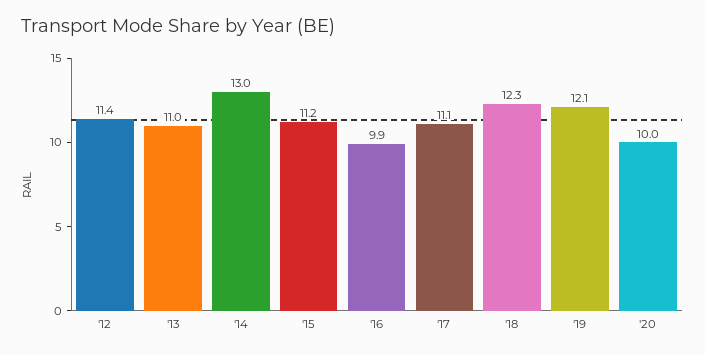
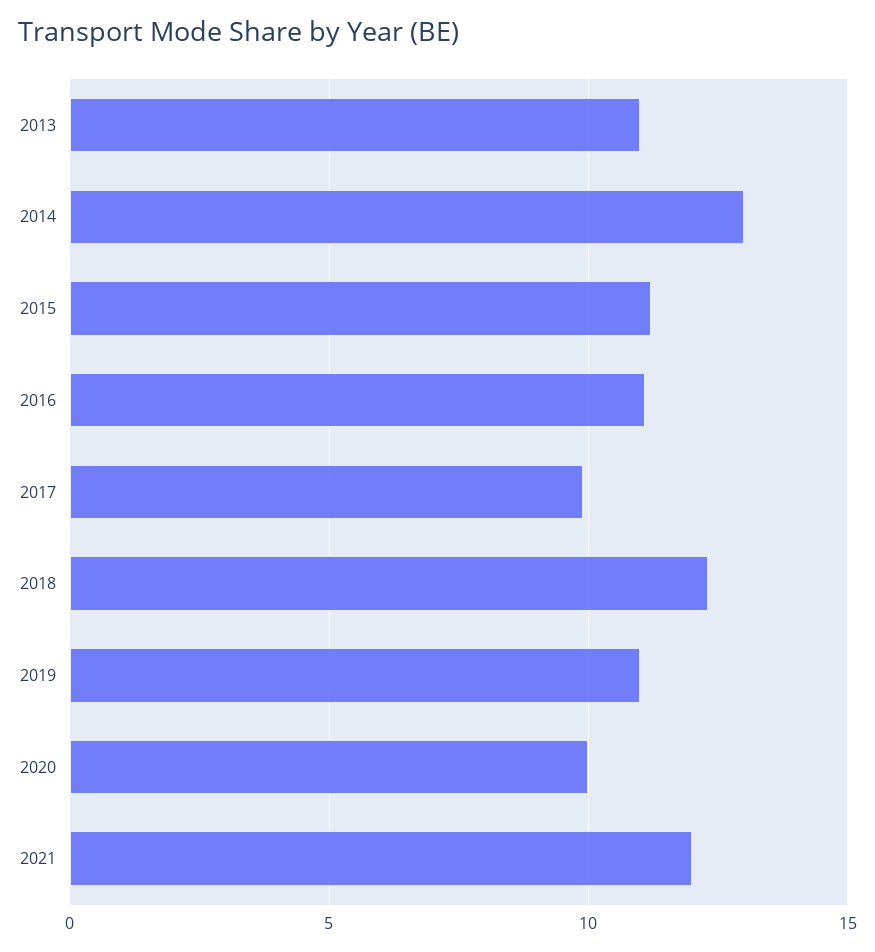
'12: 11.4 -> none
'16: 9.9 -> 11
'17: 11.1 -> 10
'19: 12.1 -> 11
2021: none -> 12

